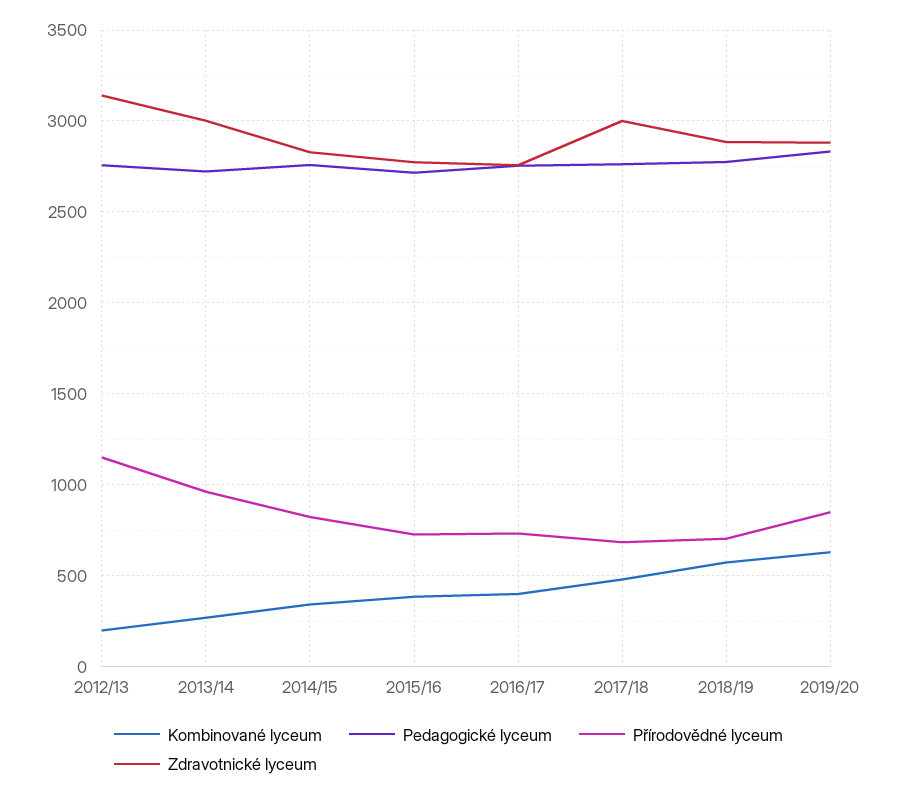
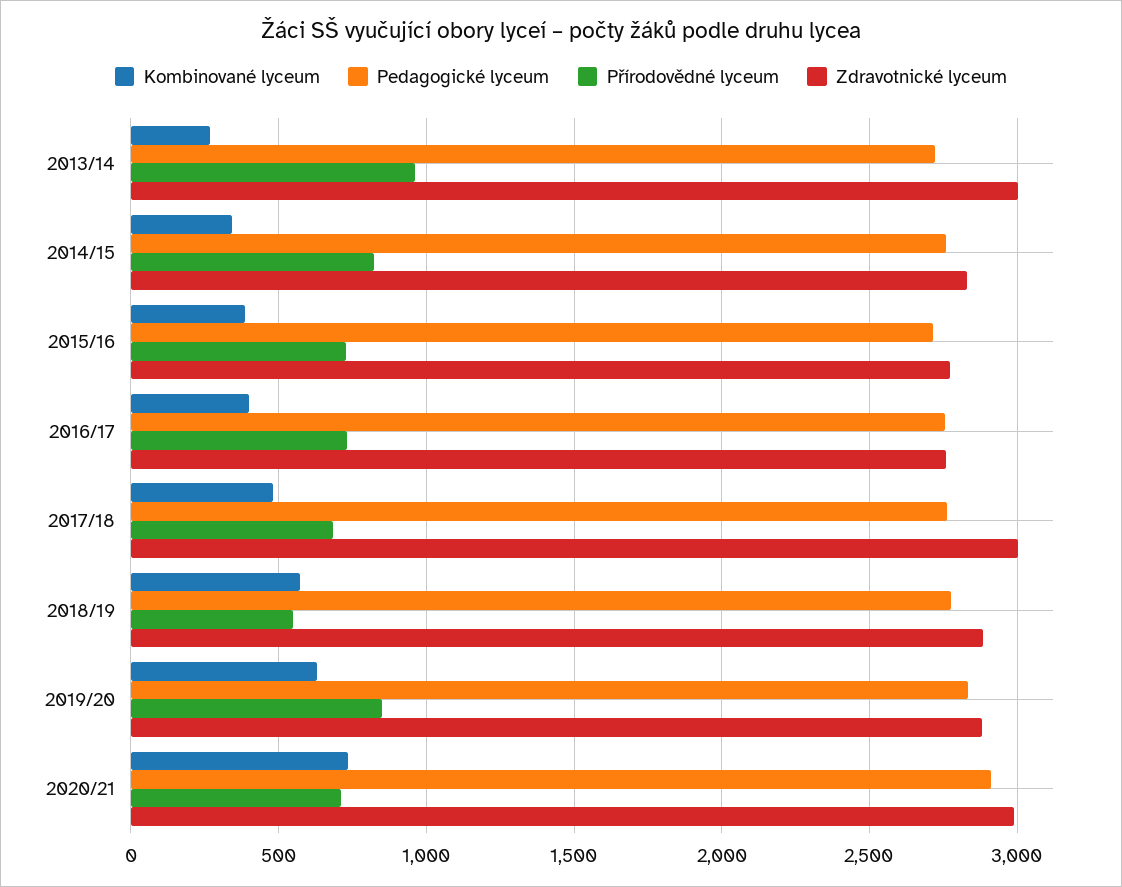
Kombinované lyceum, 2012/13: 200 -> none
Pedagogické lyceum, 2012/13: 2750 -> none
Přírodovědné lyceum, 2012/13: 1150 -> none
Zdravotnické lyceum, 2012/13: 3150 -> none
Přírodovědné lyceum, 2018/19: 700 -> 550
Kombinované lyceum, 2020/21: none -> 750
Pedagogické lyceum, 2020/21: none -> 2900
Přírodovědné lyceum, 2020/21: none -> 700
Zdravotnické lyceum, 2020/21: none -> 3000

